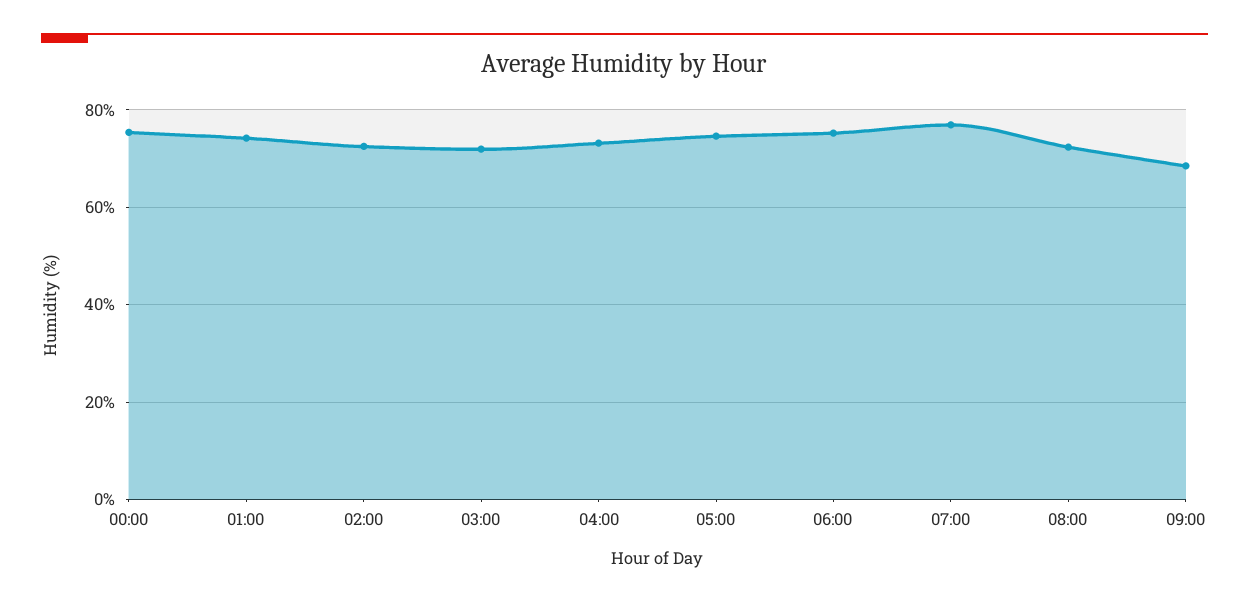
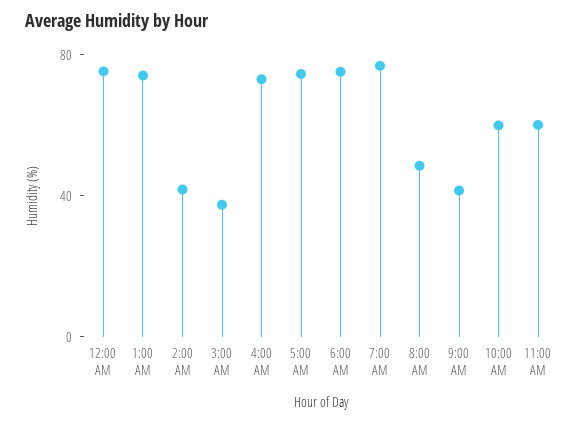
02:00: 72 -> 40
03:00: 72 -> 40
08:00: 72 -> 50
09:00: 68 -> 40
10:00 AM: none -> 60
11:00 AM: none -> 60

